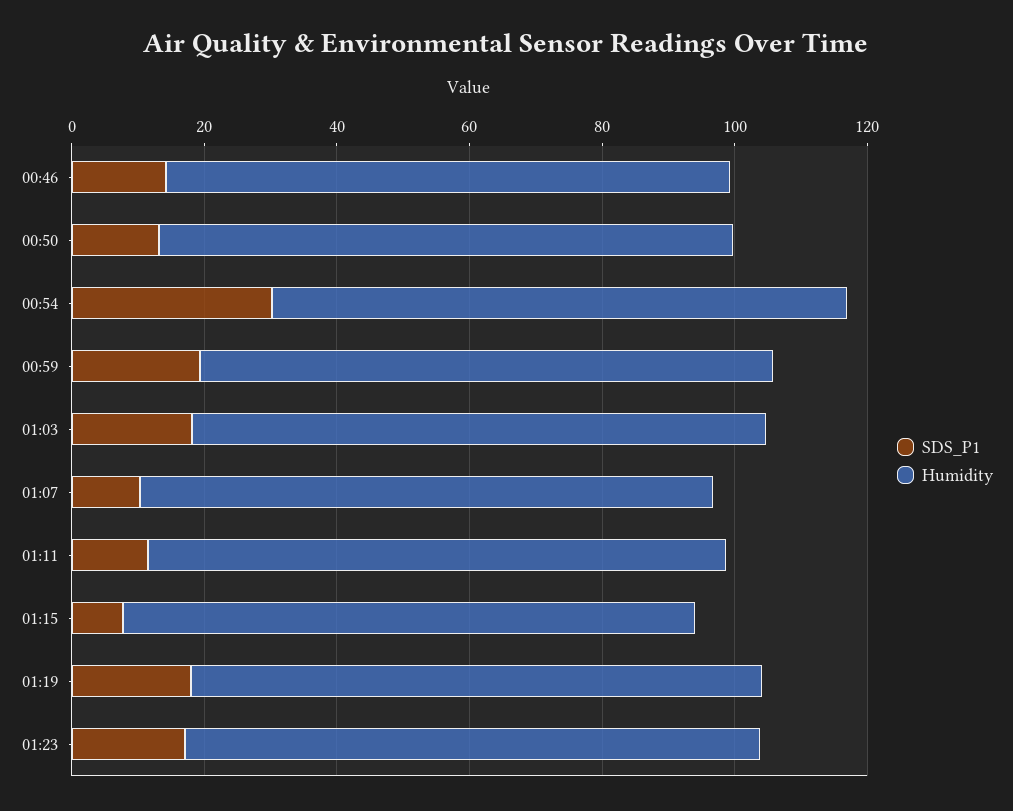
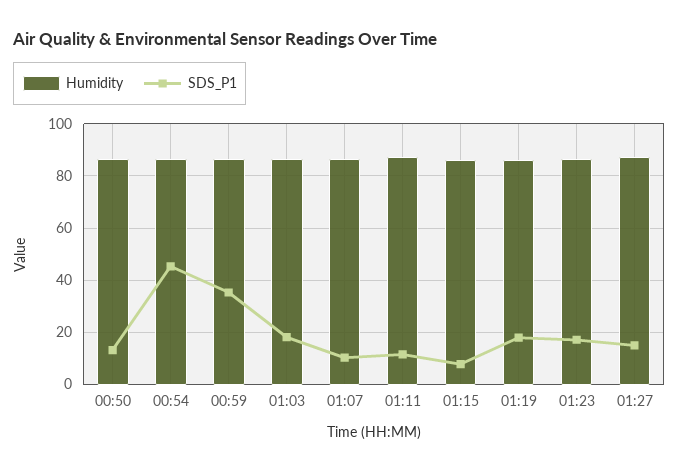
SDS_P1, 00:46: 15 -> none
Humidity, 00:46: 85 -> none
SDS_P1, 00:54: 30 -> 45
SDS_P1, 00:59: 20 -> 35
Humidity, 01:27: none -> 87.5
SDS_P1, 01:27: none -> 15

